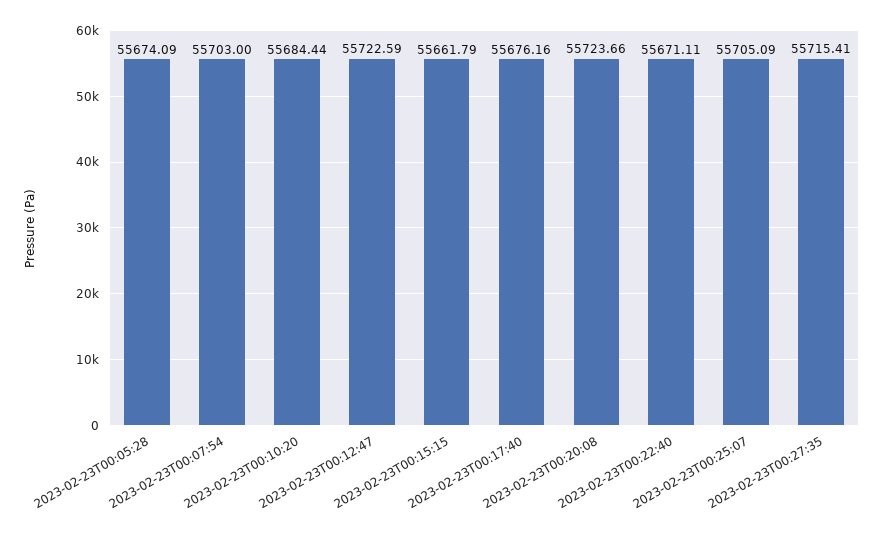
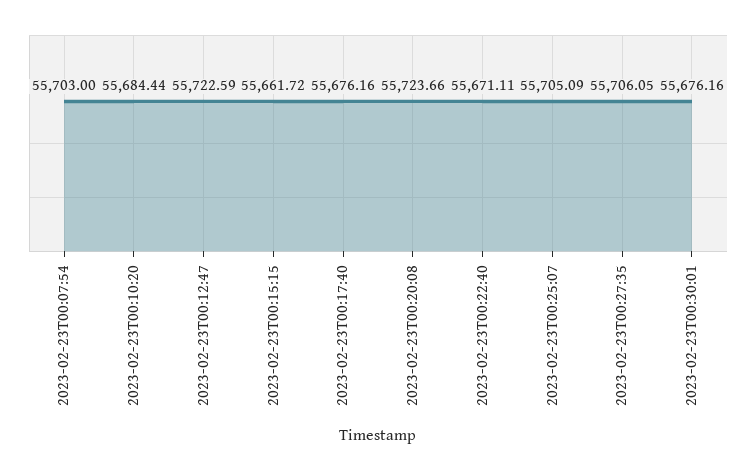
2023-02-23T00:05:28: 55674.09 -> none
2023-02-23T00:15:15: 55661.79 -> 55661.72
2023-02-23T00:27:35: 55715.41 -> 55706.05
2023-02-23T00:30:01: none -> 55676.16

